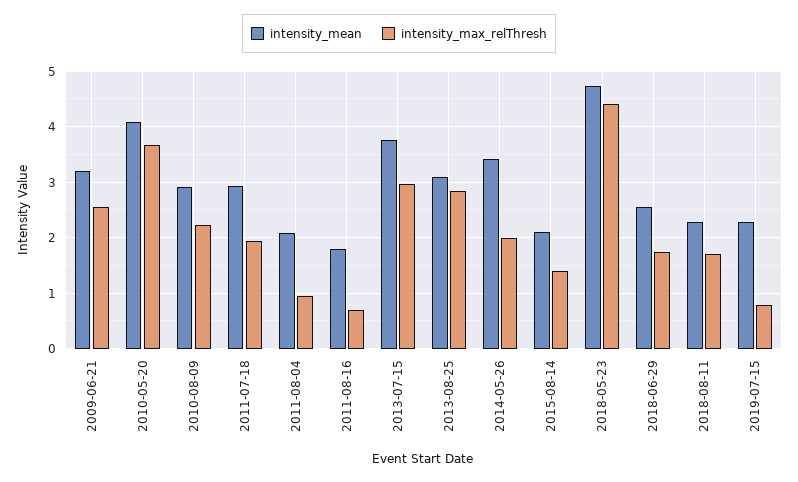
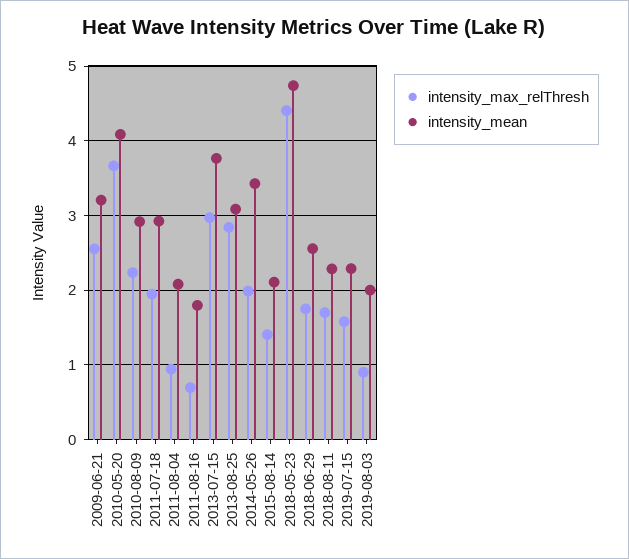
intensity_max_relThresh, 2019-07-15: 0.8 -> 1.6
intensity_max_relThresh, 2019-08-03: none -> 0.9
intensity_mean, 2019-08-03: none -> 2

